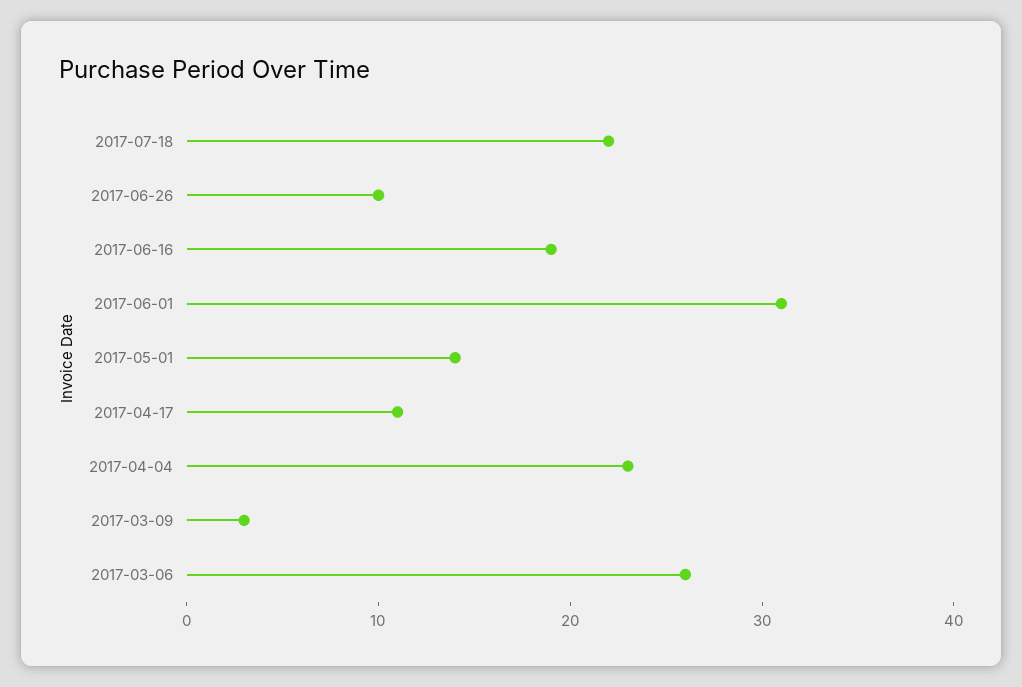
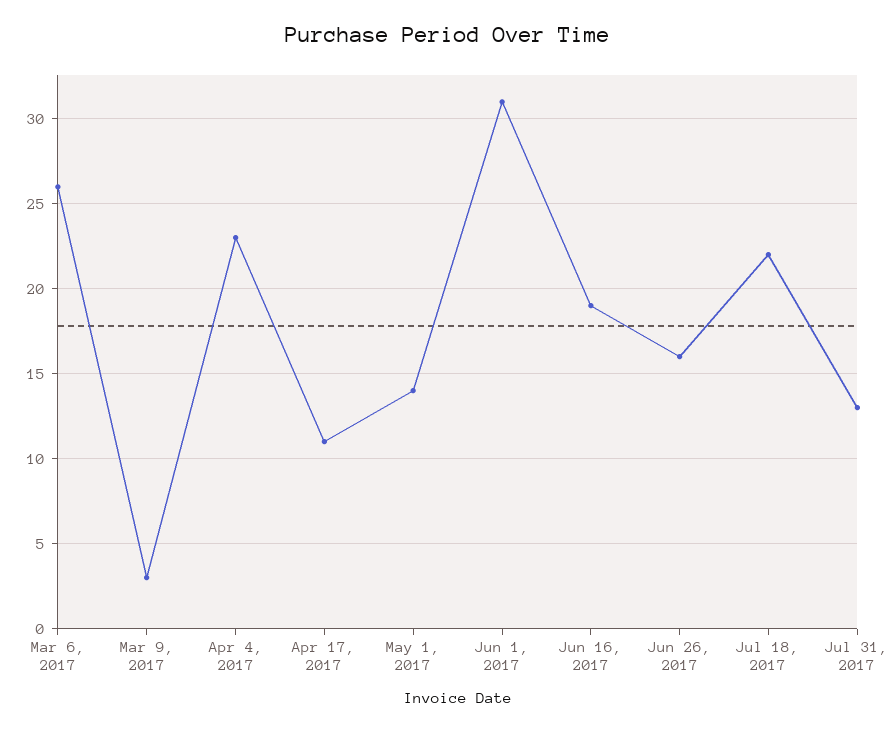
2017-06-26: 10 -> 16
Jul 31, 2017: none -> 13

